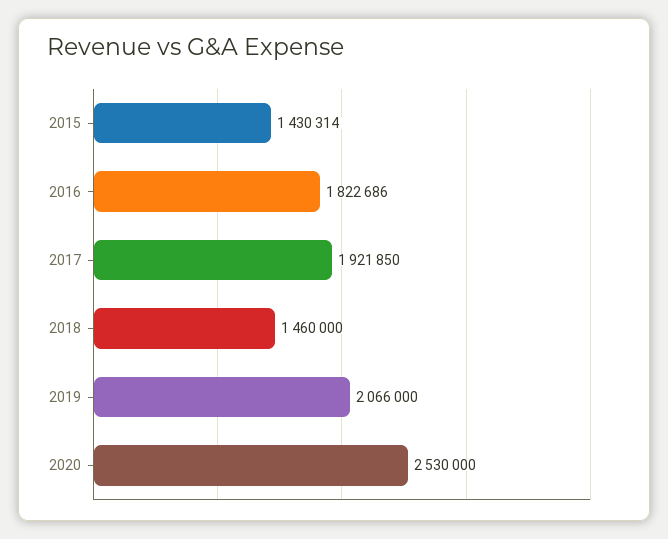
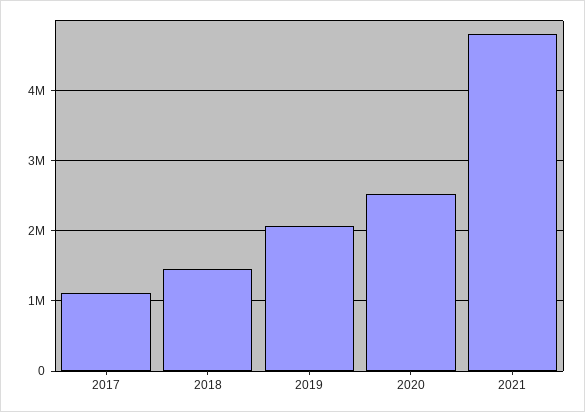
2015: 1430314 -> none
2016: 1822686 -> none
2017: 1921850 -> 1100000
2021: none -> 4800000

